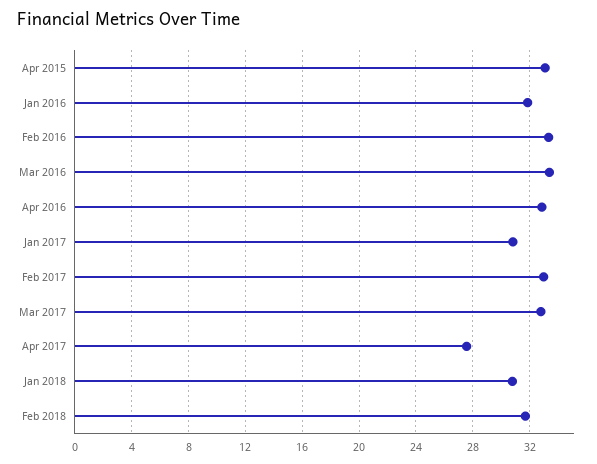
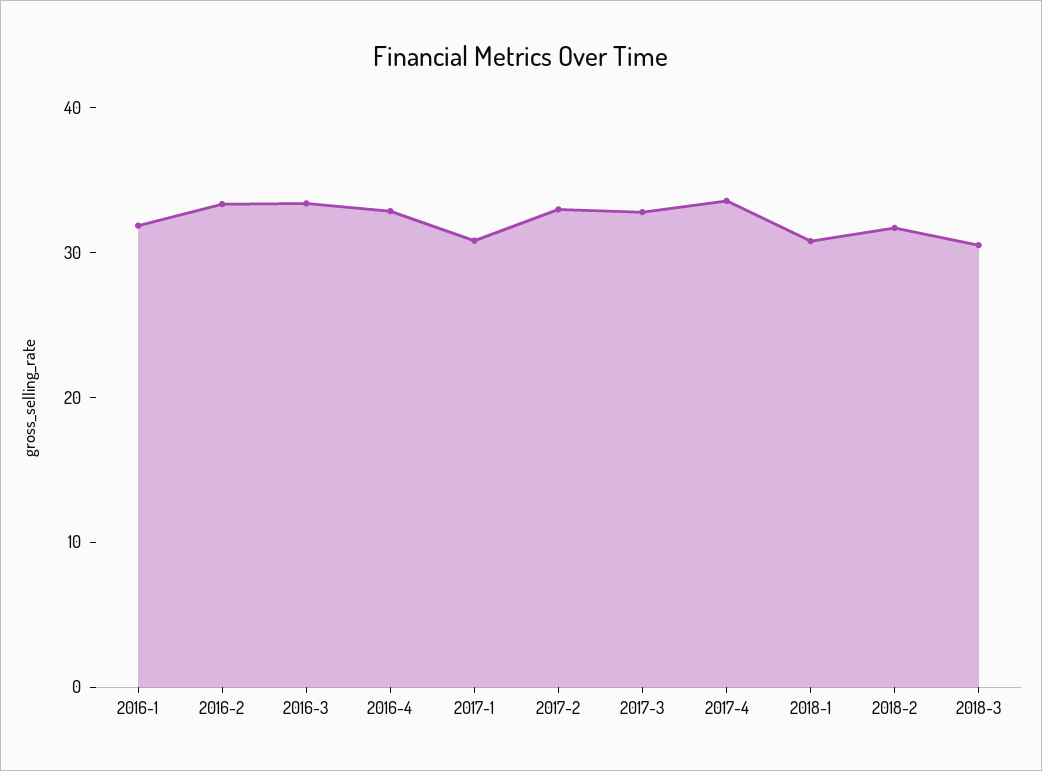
Apr 2015: 33 -> none
Apr 2017: 27.5 -> 34
2018-3: none -> 30

